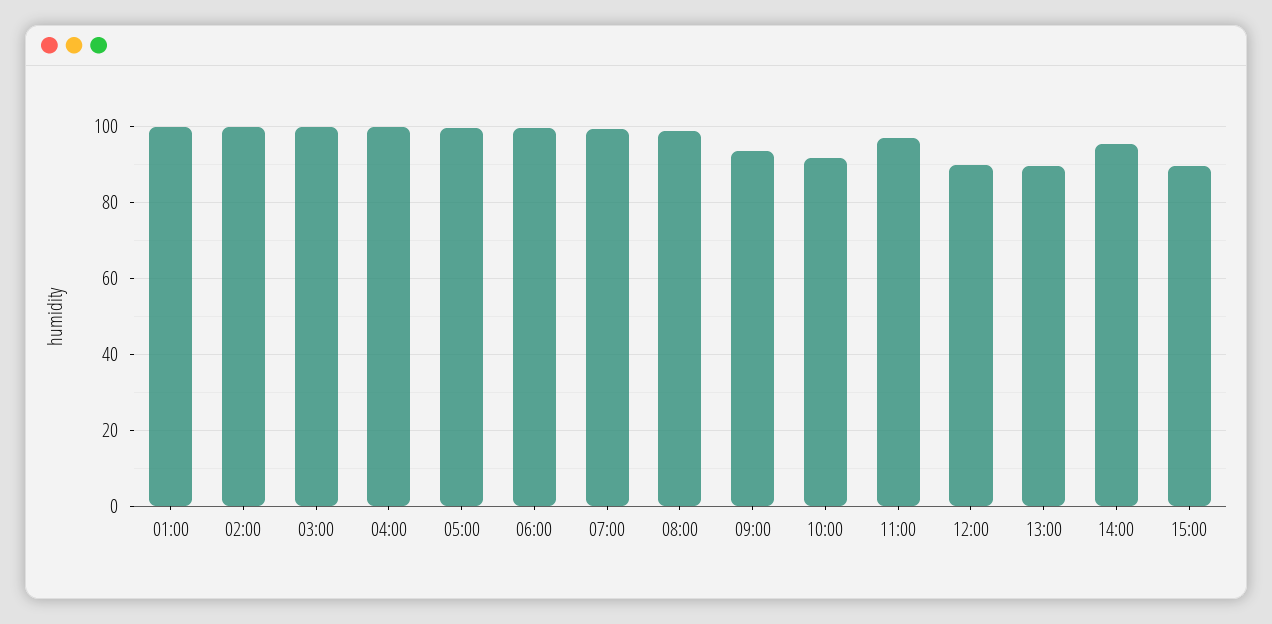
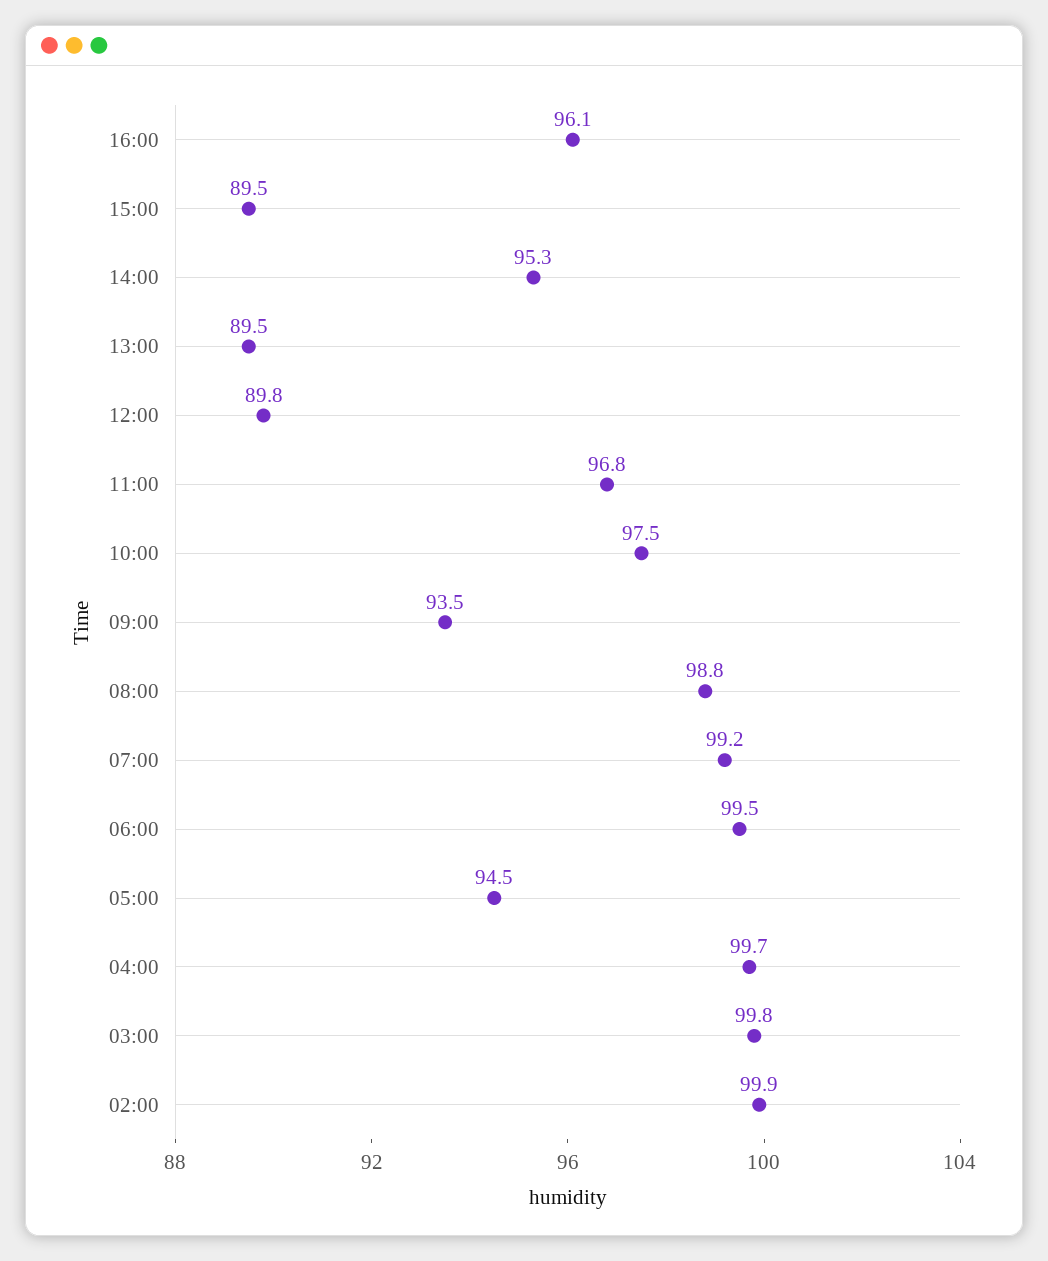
01:00: 100 -> none
05:00: 100 -> 94.5
10:00: 92 -> 97.5
16:00: none -> 96.1

